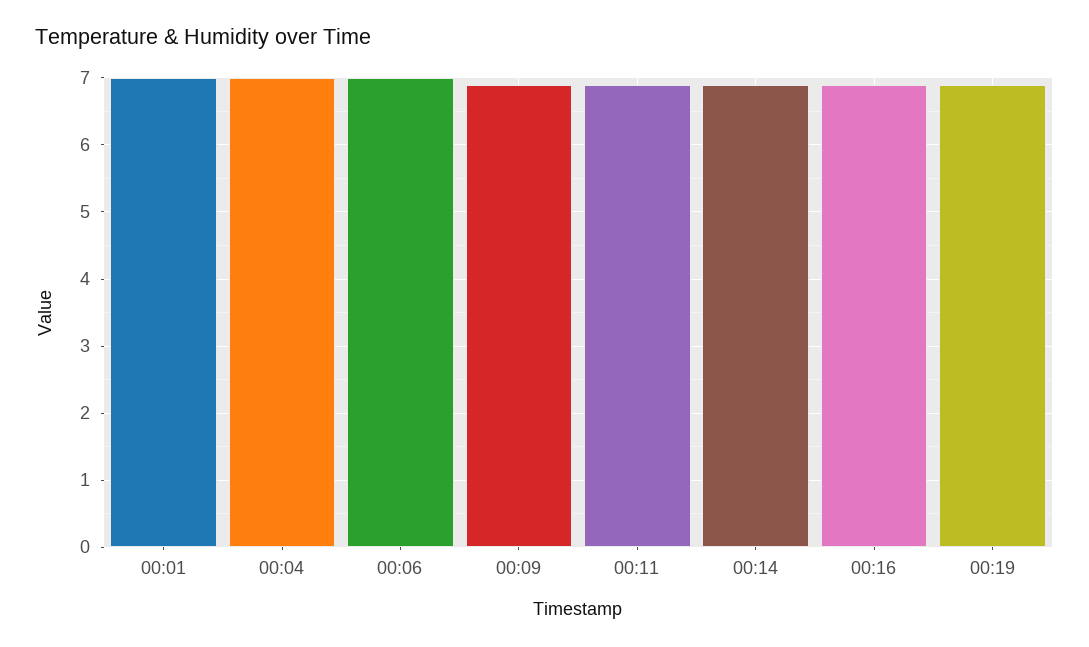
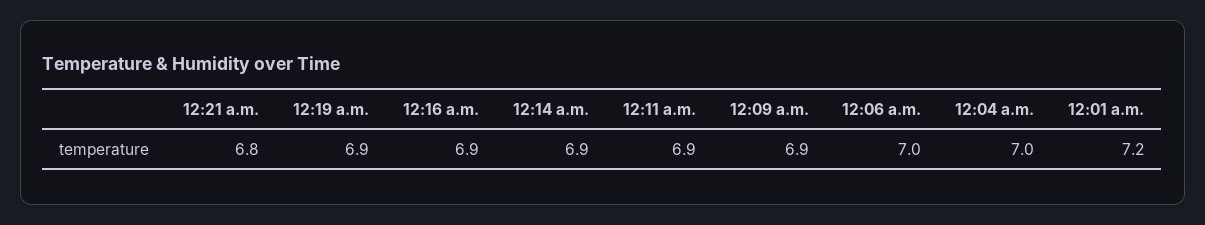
00:01: 7 -> 7.2
12:21 a.m.: none -> 6.8

